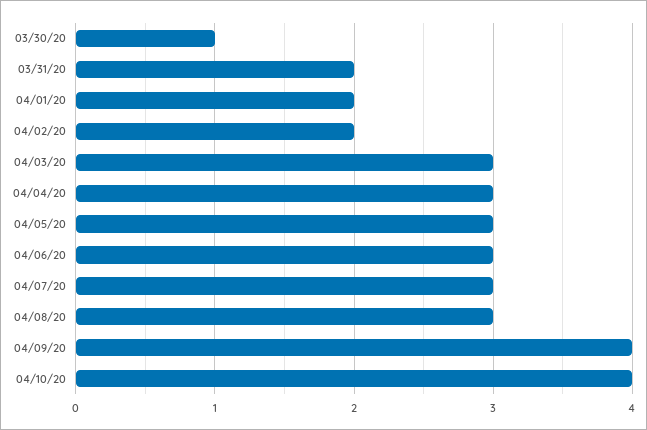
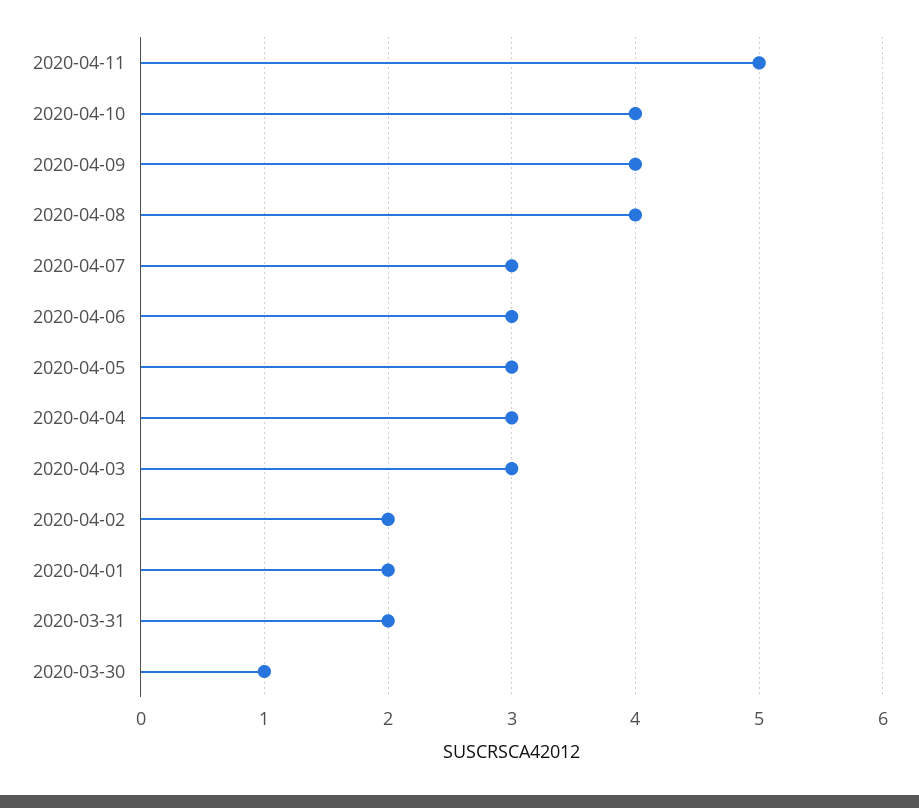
04/08/20: 3 -> 4
2020-04-11: none -> 5

